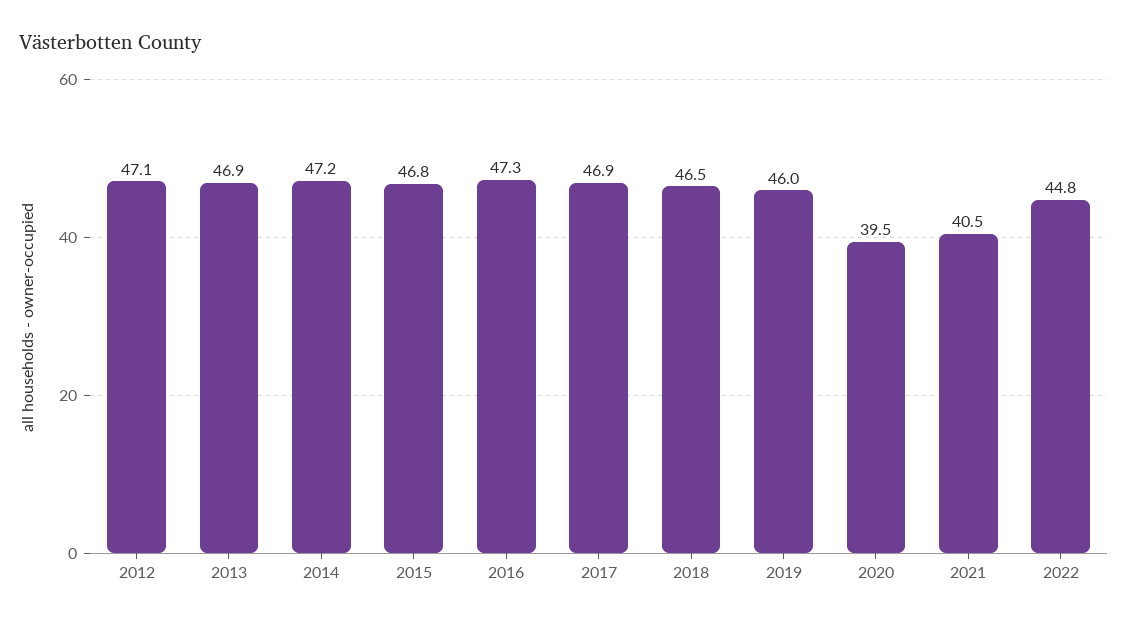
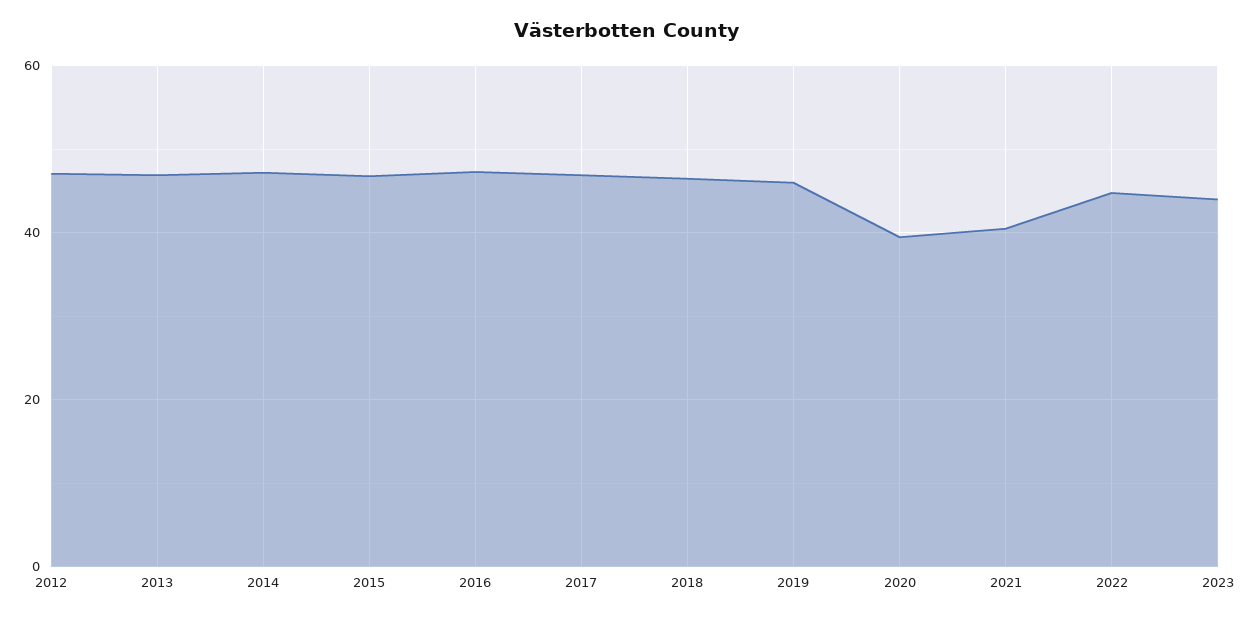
2023: none -> 44

